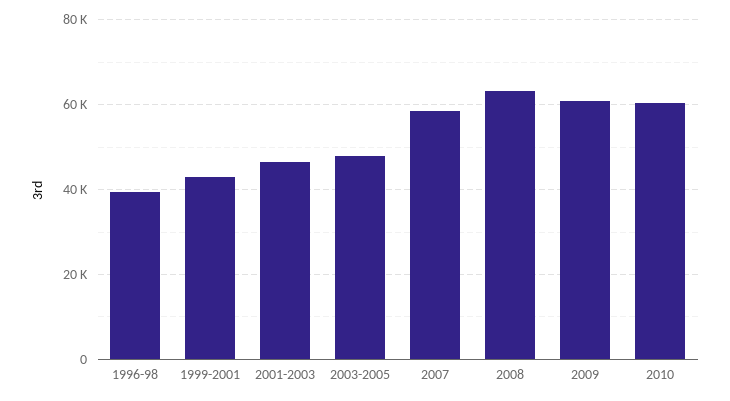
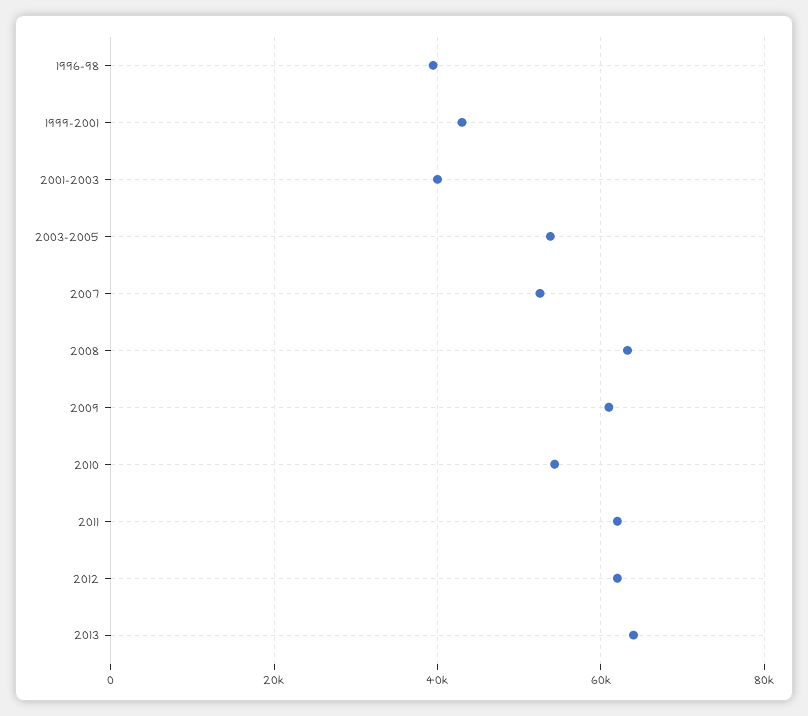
2001-2003: 46000 -> 40000
2003-2005: 48000 -> 54000
2007: 58000 -> 52000
2010: 60000 -> 54000
2011: none -> 62000
2012: none -> 62000
2013: none -> 64000

